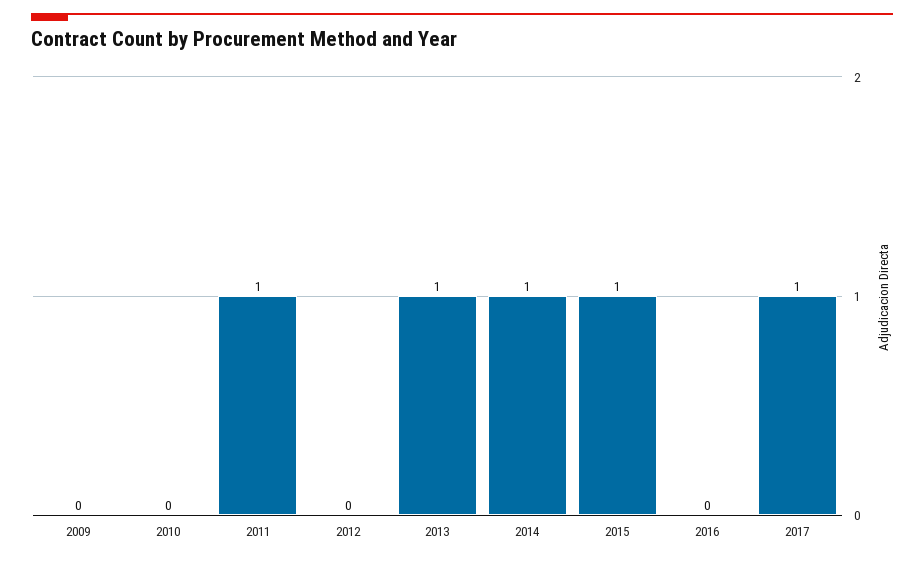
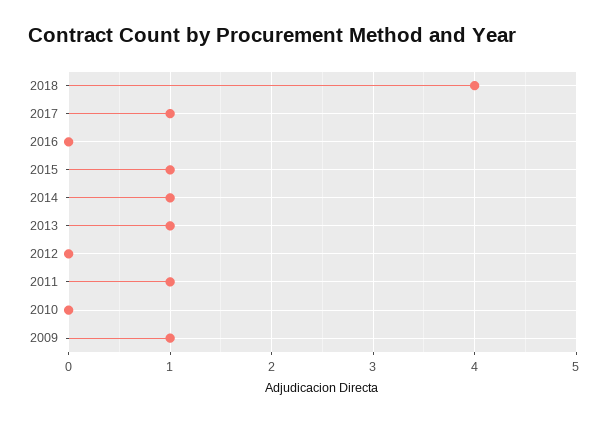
2009: 0 -> 1
2018: none -> 4

